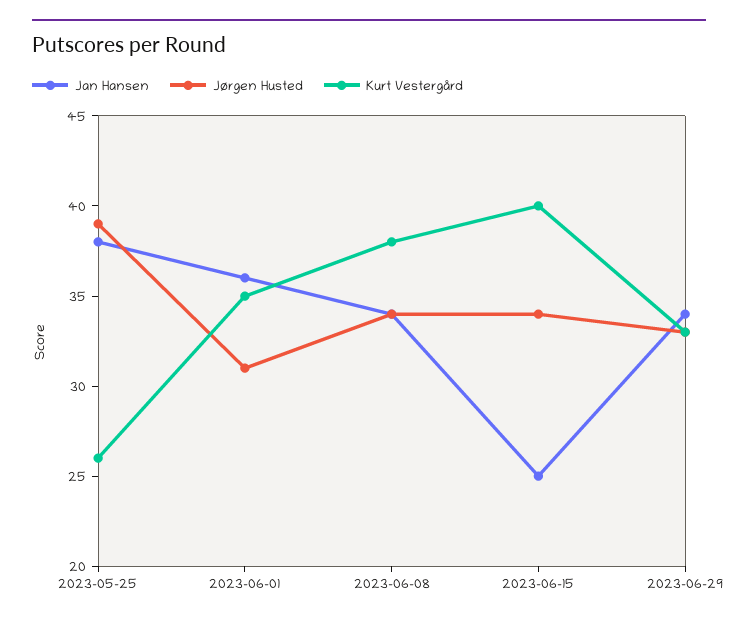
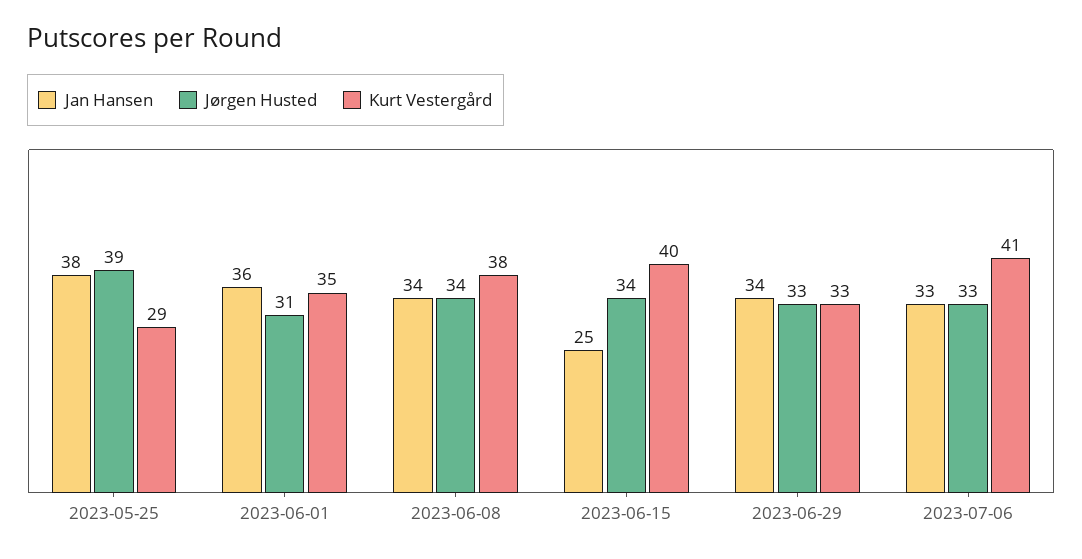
Kurt Vestergård, 2023-05-25: 26 -> 29
Jan Hansen, 2023-07-06: none -> 33
Jørgen Husted, 2023-07-06: none -> 33
Kurt Vestergård, 2023-07-06: none -> 41

